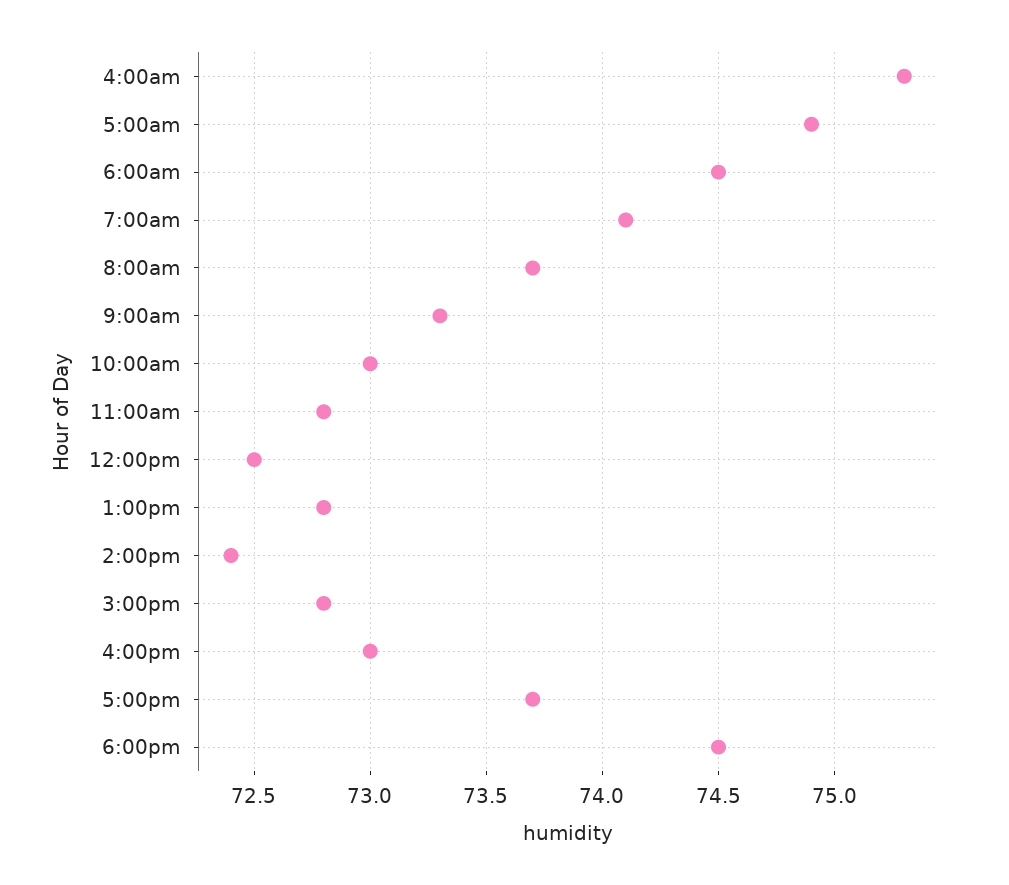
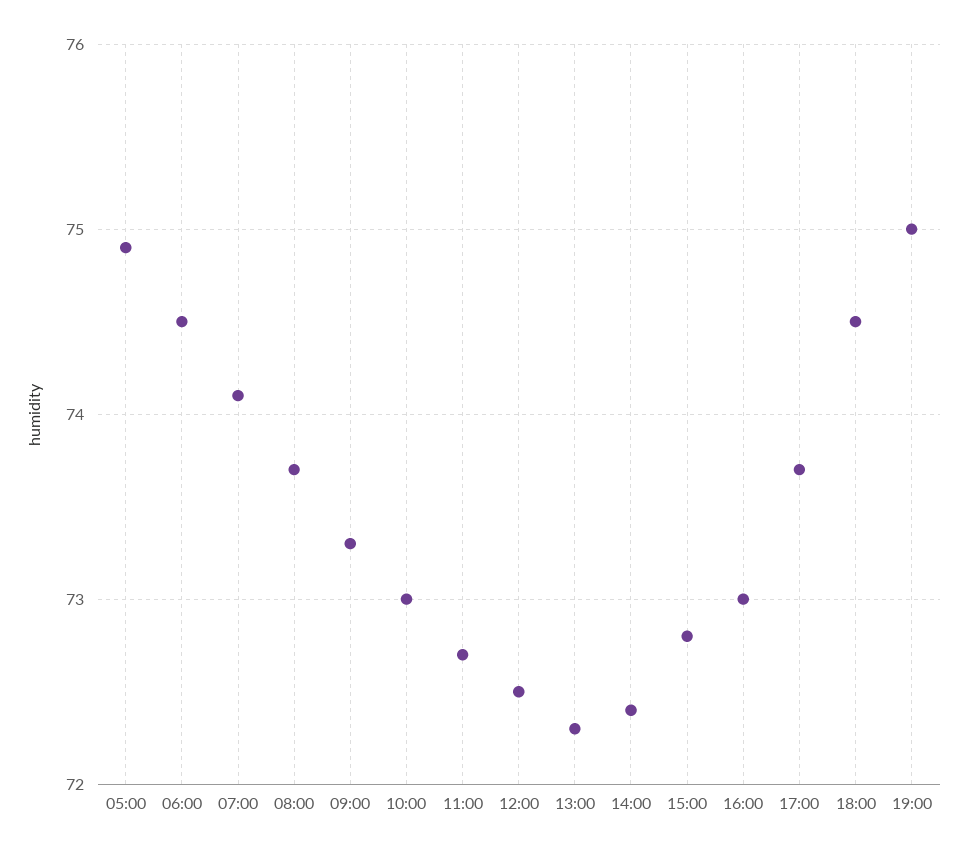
4:00am: 75.3 -> none
11:00am: 72.8 -> 72.7
1:00pm: 72.8 -> 72.3
19:00: none -> 75

